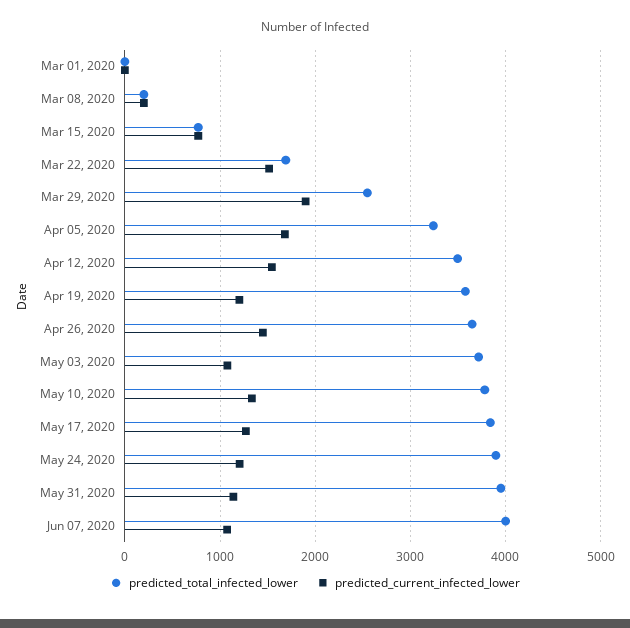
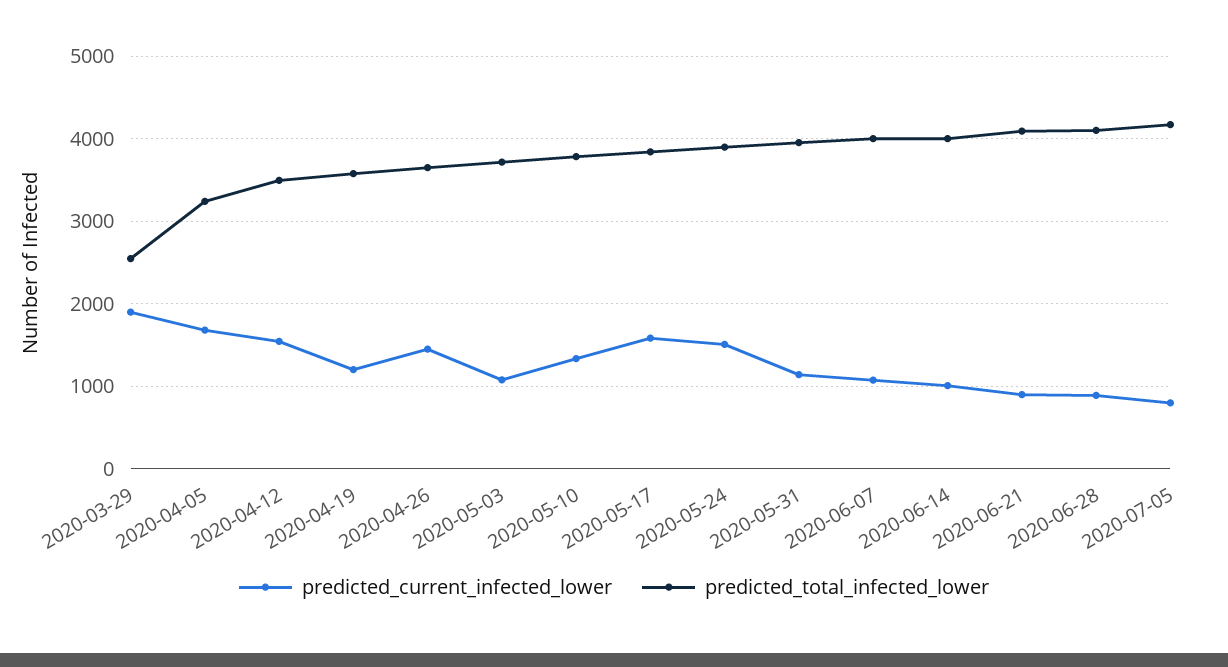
predicted_total_infected_lower, Mar 01, 2020: 0 -> none
predicted_current_infected_lower, Mar 01, 2020: 0 -> none
predicted_total_infected_lower, Mar 08, 2020: 200 -> none
predicted_current_infected_lower, Mar 08, 2020: 200 -> none
predicted_total_infected_lower, Mar 15, 2020: 800 -> none
predicted_current_infected_lower, Mar 15, 2020: 800 -> none
predicted_total_infected_lower, Mar 22, 2020: 1700 -> none
predicted_current_infected_lower, Mar 22, 2020: 1500 -> none
predicted_current_infected_lower, May 17, 2020: 1300 -> 1600
predicted_current_infected_lower, May 24, 2020: 1200 -> 1500
predicted_current_infected_lower, 2020-06-14: none -> 1000
predicted_total_infected_lower, 2020-06-14: none -> 4000
predicted_current_infected_lower, 2020-06-21: none -> 900
predicted_total_infected_lower, 2020-06-21: none -> 4100
predicted_current_infected_lower, 2020-06-28: none -> 900
predicted_total_infected_lower, 2020-06-28: none -> 4100
predicted_current_infected_lower, 2020-07-05: none -> 800
predicted_total_infected_lower, 2020-07-05: none -> 4200

